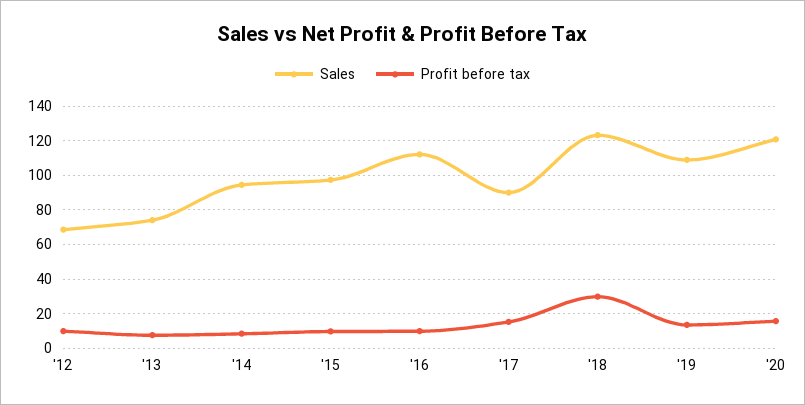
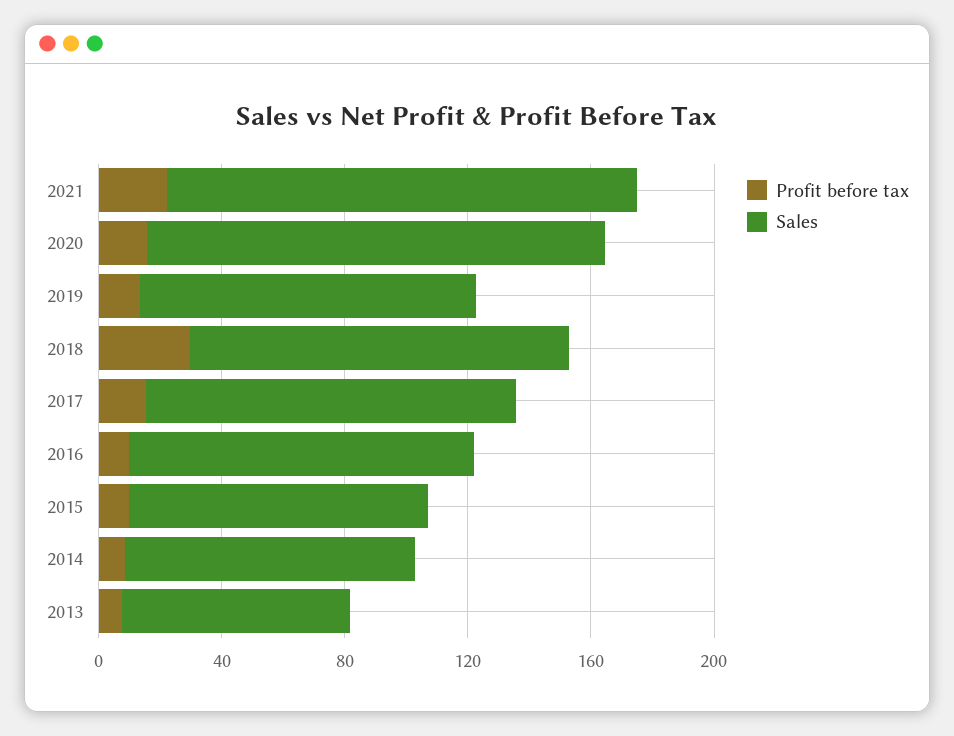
Sales, '12: 70 -> none
Profit before tax, '12: 10 -> none
Sales, '17: 90 -> 120
Sales, '20: 120 -> 150
Profit before tax, 2021: none -> 20
Sales, 2021: none -> 150

